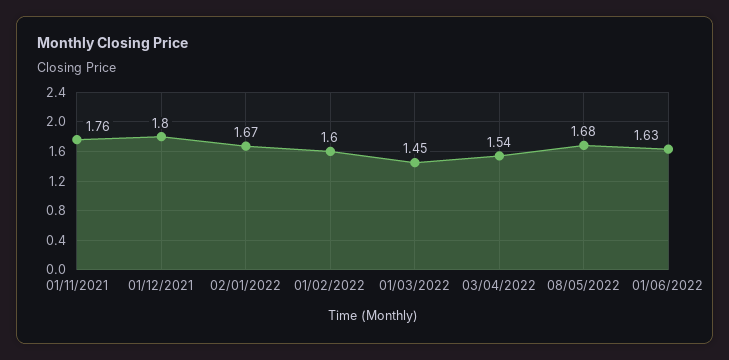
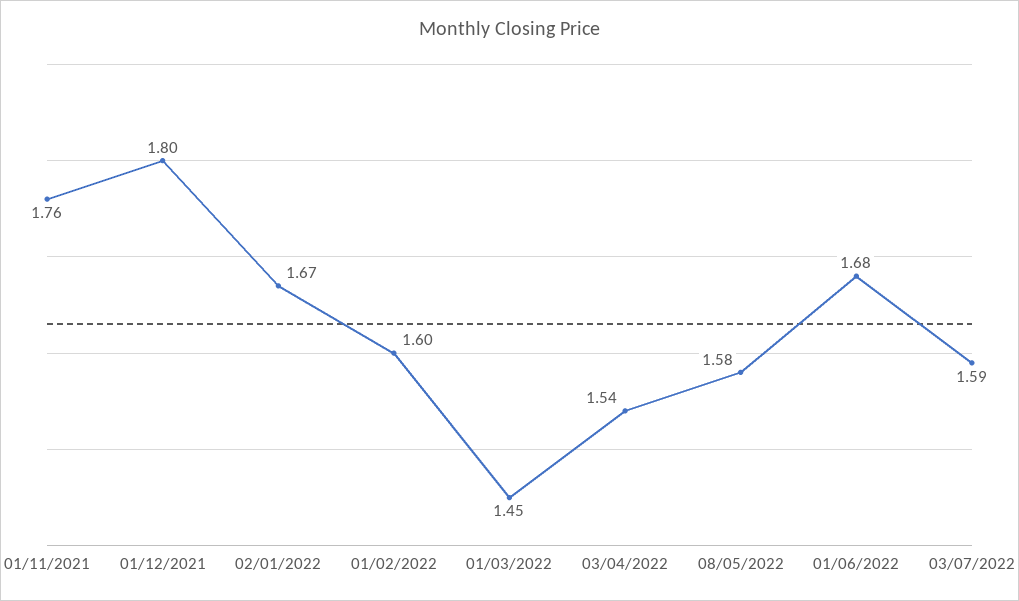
08/05/2022: 1.68 -> 1.58
01/06/2022: 1.63 -> 1.68
03/07/2022: none -> 1.59

